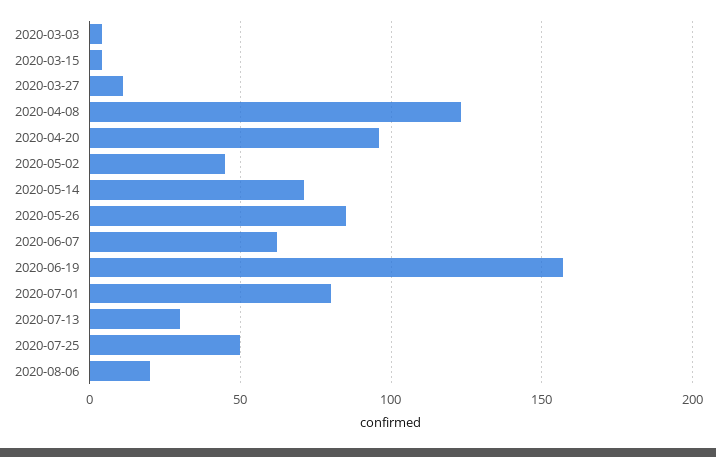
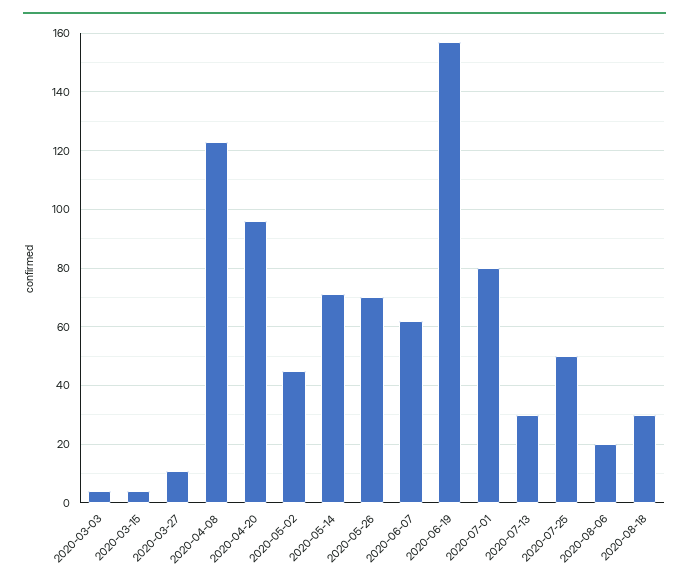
2020-05-26: 85 -> 70
2020-08-18: none -> 30

